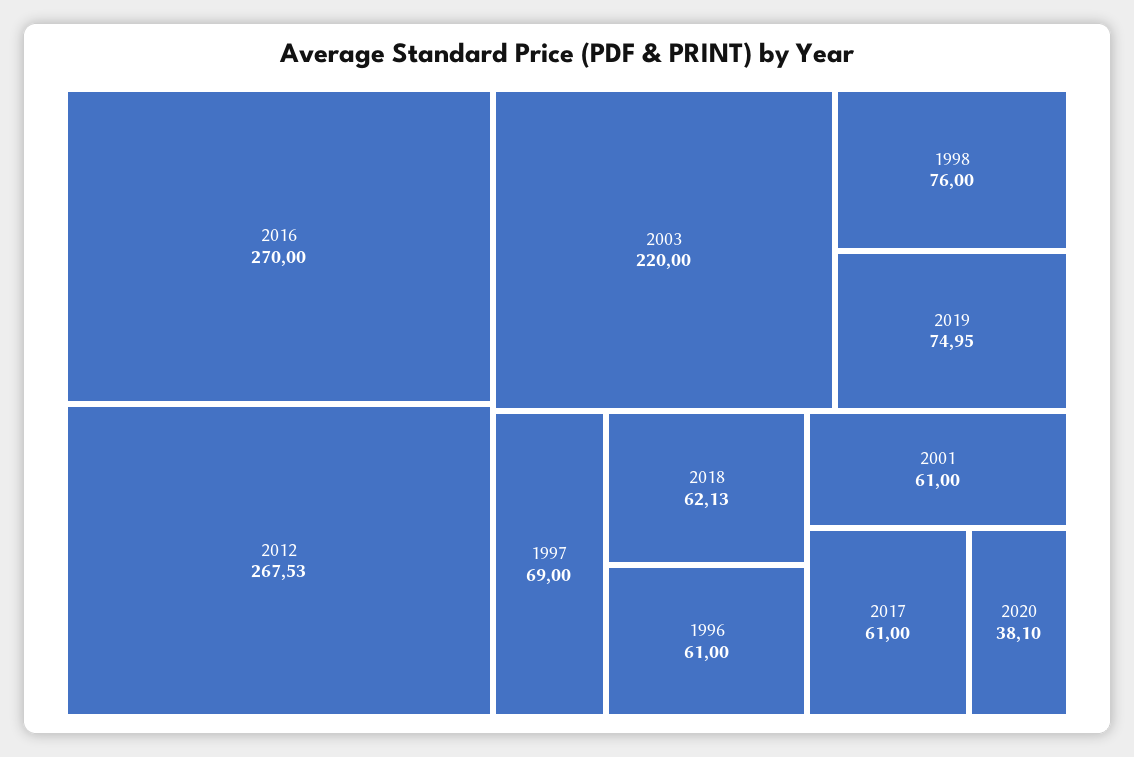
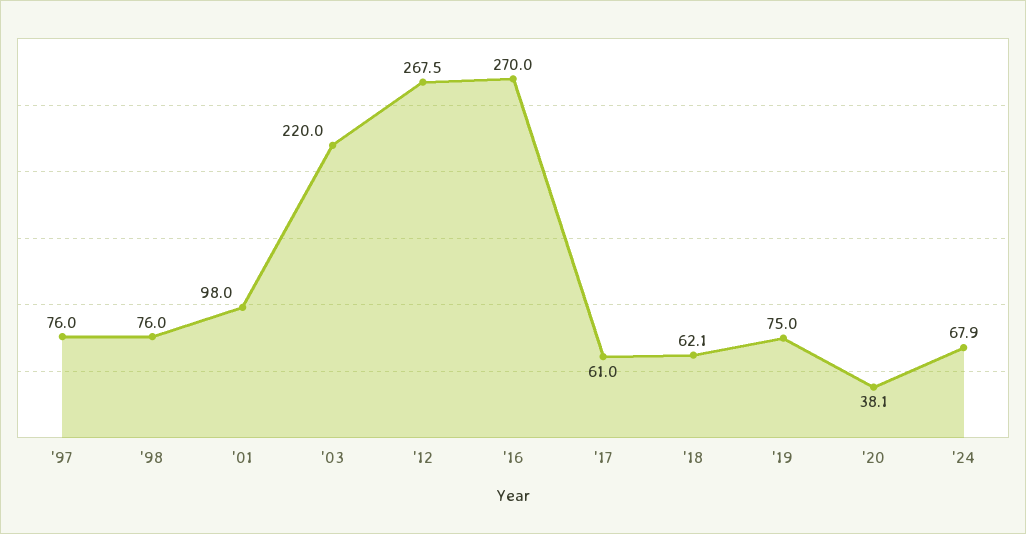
1997: 69 -> 76
1996: 61 -> none
2001: 61 -> 98
'24: none -> 67.9

